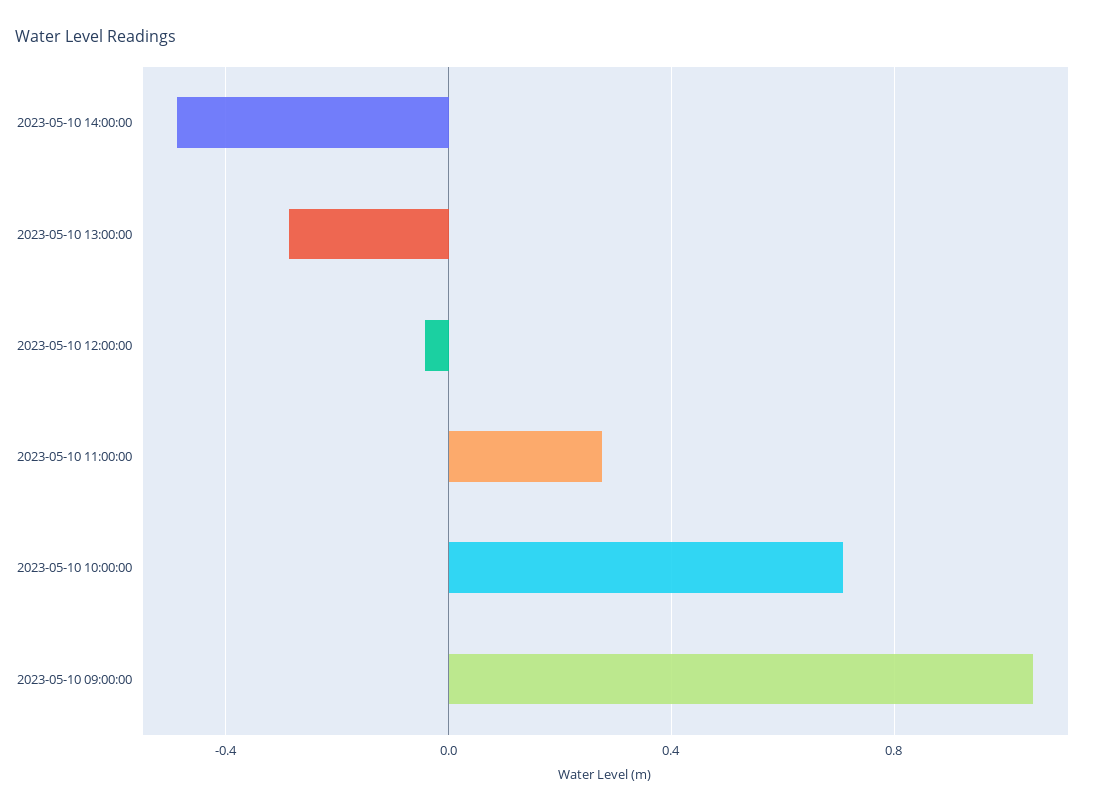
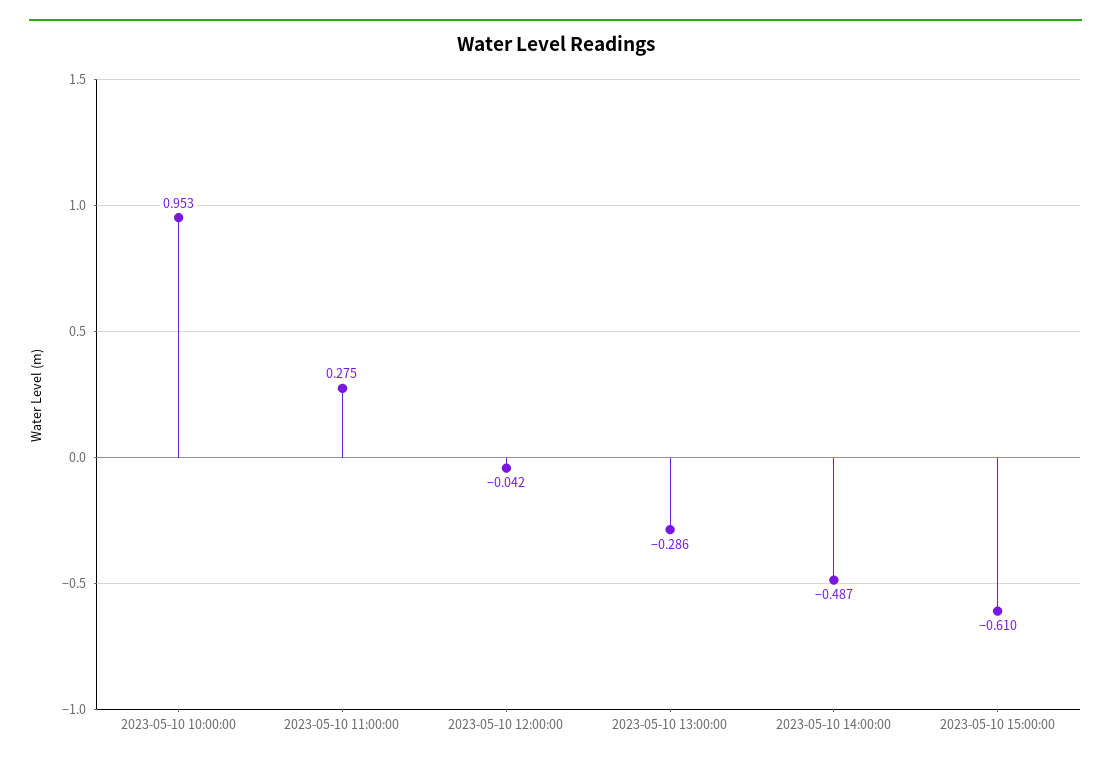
2023-05-10 10:00:00: 0.7 -> 0.953
2023-05-10 09:00:00: 1.05 -> none
2023-05-10 15:00:00: none -> -0.61

